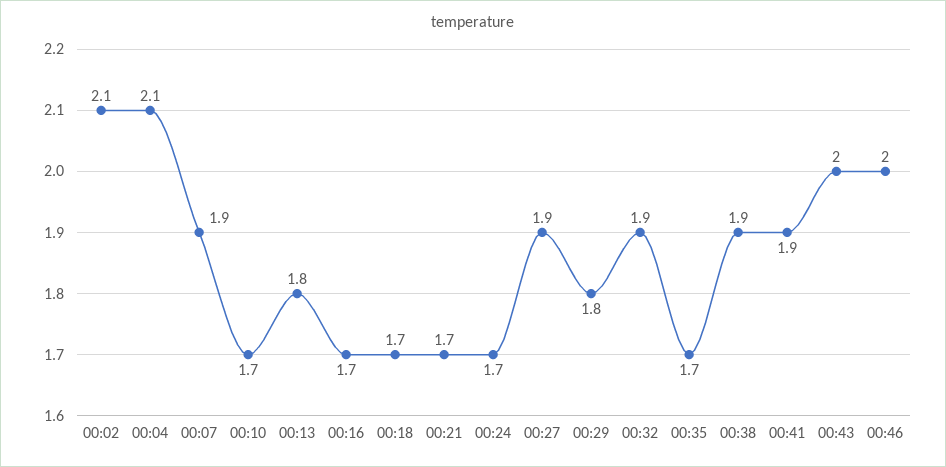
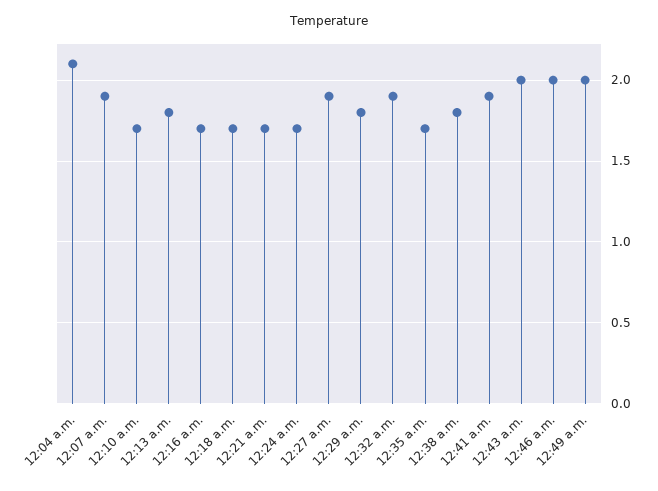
00:02: 2.1 -> none
00:38: 1.9 -> 1.8
12:49 a.m.: none -> 2

